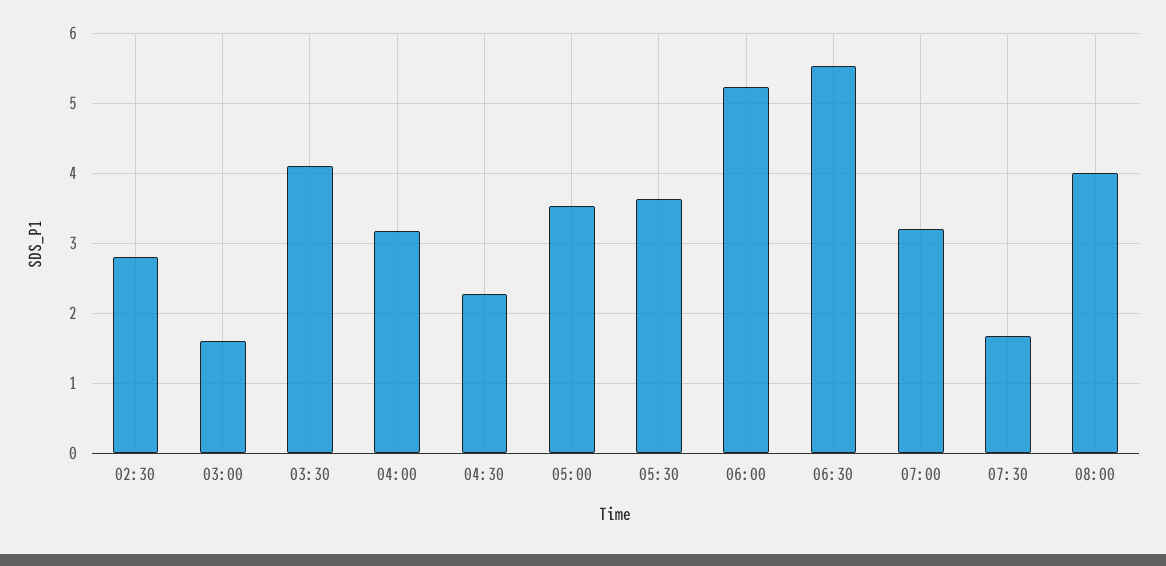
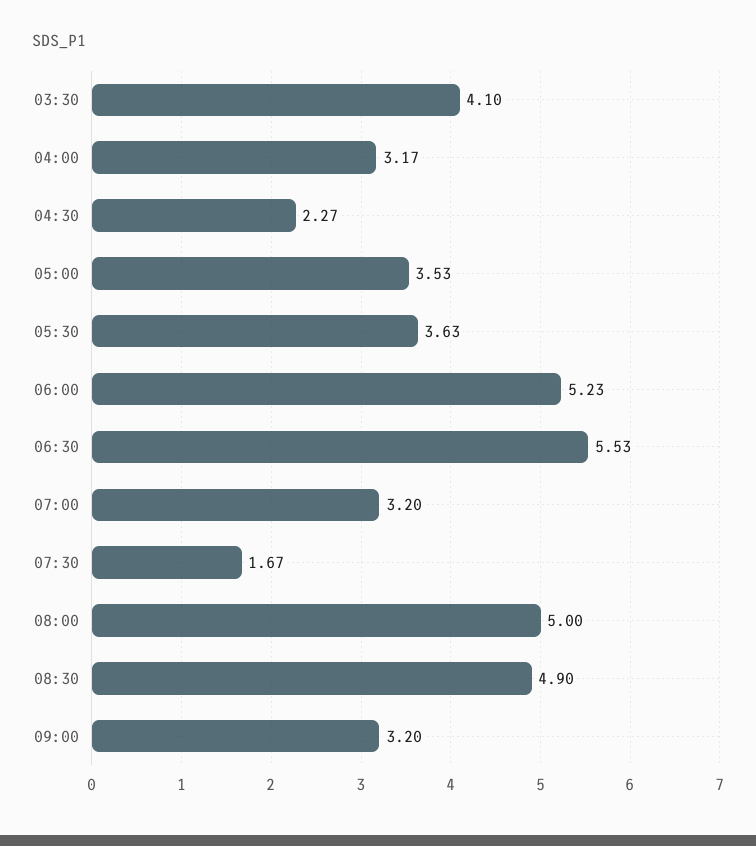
02:30: 2.8 -> none
03:00: 1.6 -> none
08:00: 4 -> 5
08:30: none -> 4.9
09:00: none -> 3.2

